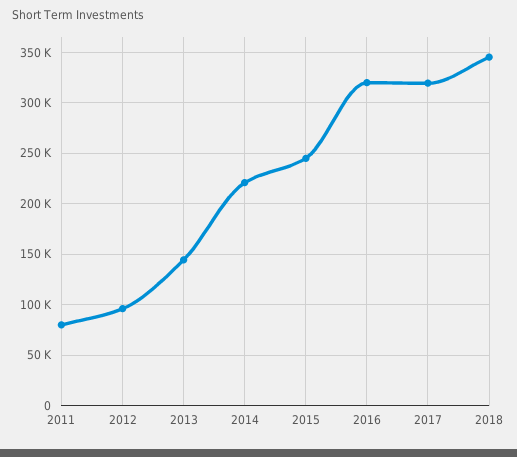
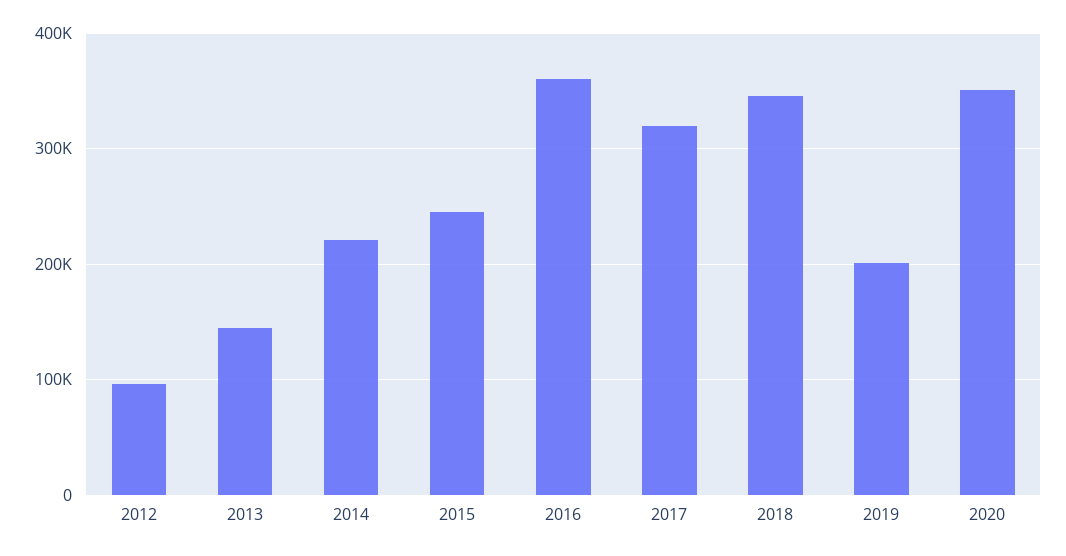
2011: 80000 -> none
2016: 320000 -> 360000
2019: none -> 200000
2020: none -> 350000

